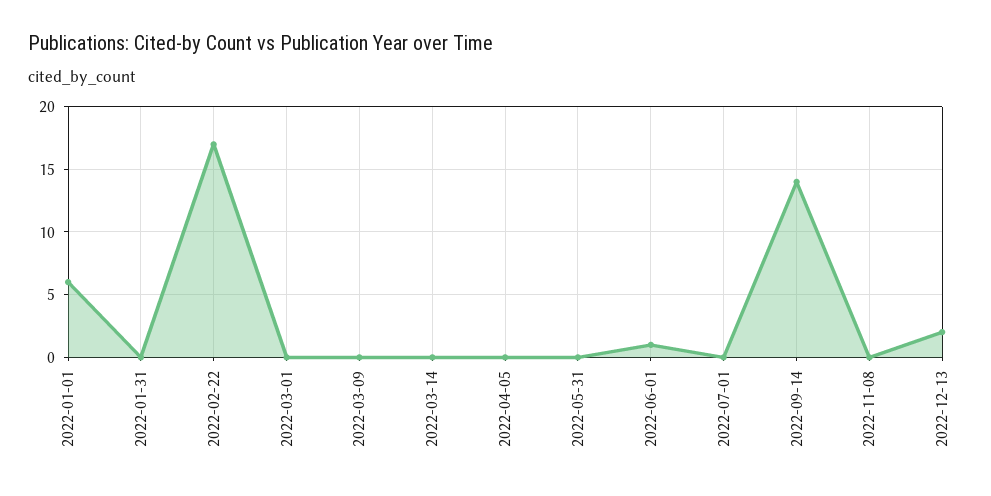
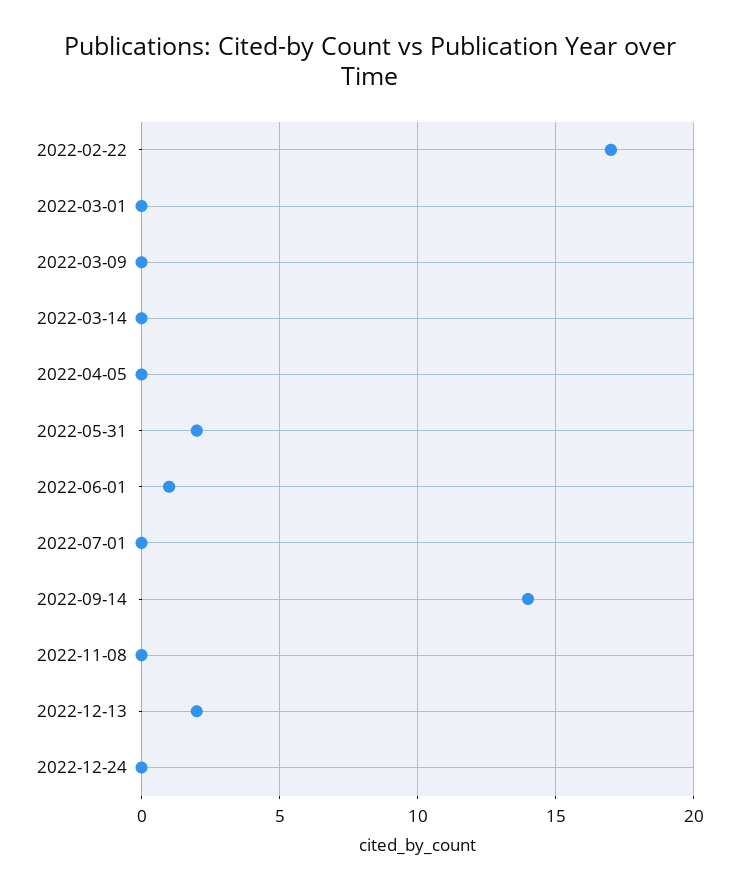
2022-01-01: 6 -> none
2022-01-31: 0 -> none
2022-05-31: 0 -> 2
2022-12-24: none -> 0

